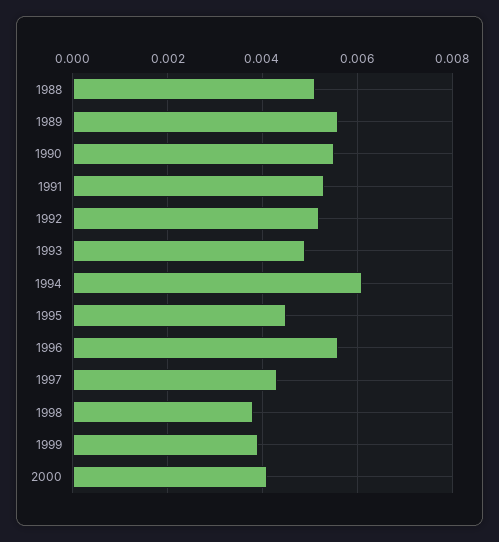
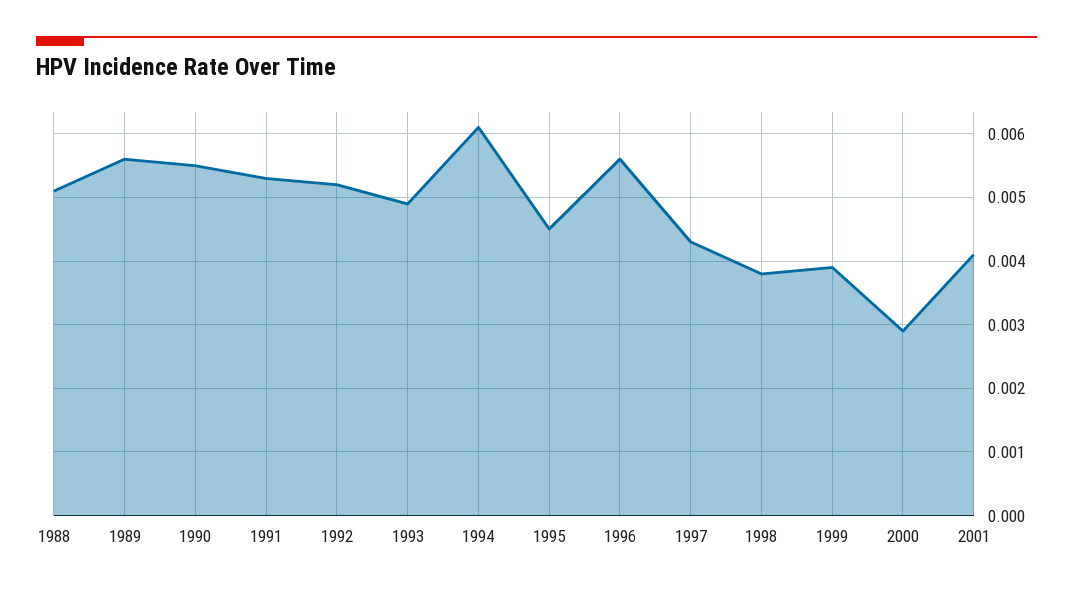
2000: 0.004 -> 0.0029
2001: none -> 0.0041

